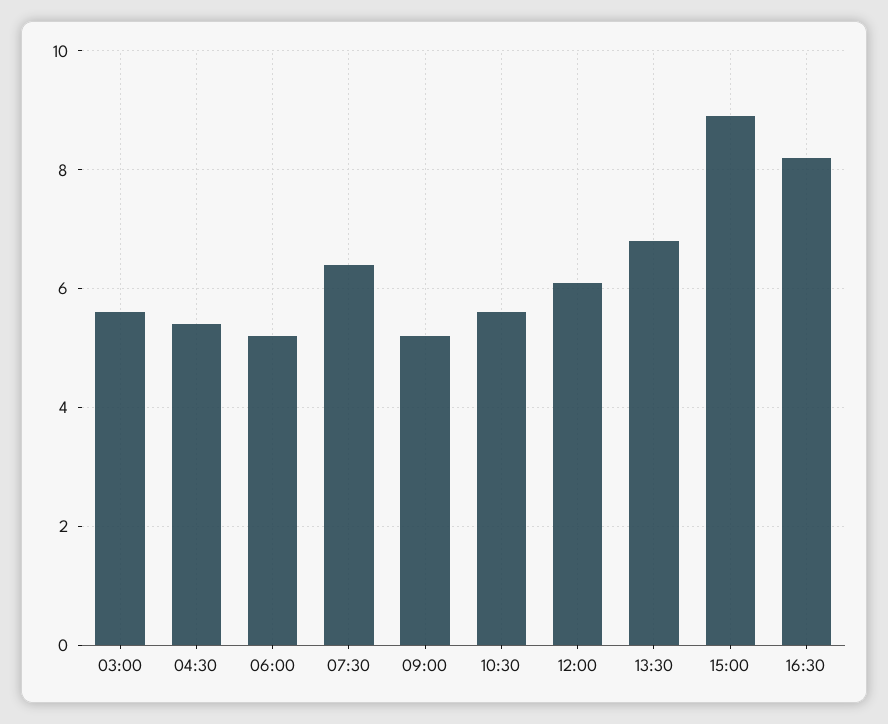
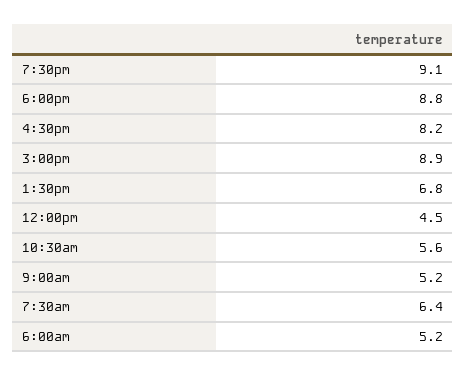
03:00: 5.5 -> none
04:30: 5.5 -> none
12:00: 6 -> 4.5
7:30pm: none -> 9.1
6:00pm: none -> 8.8

